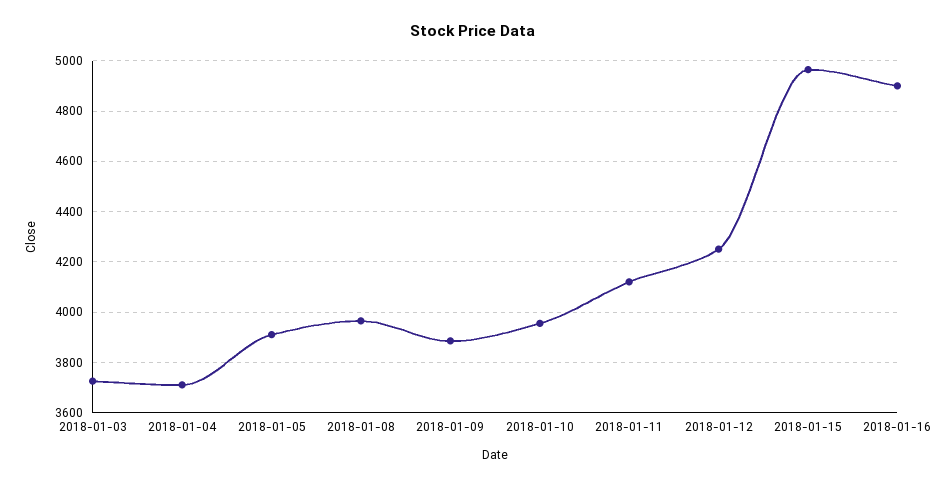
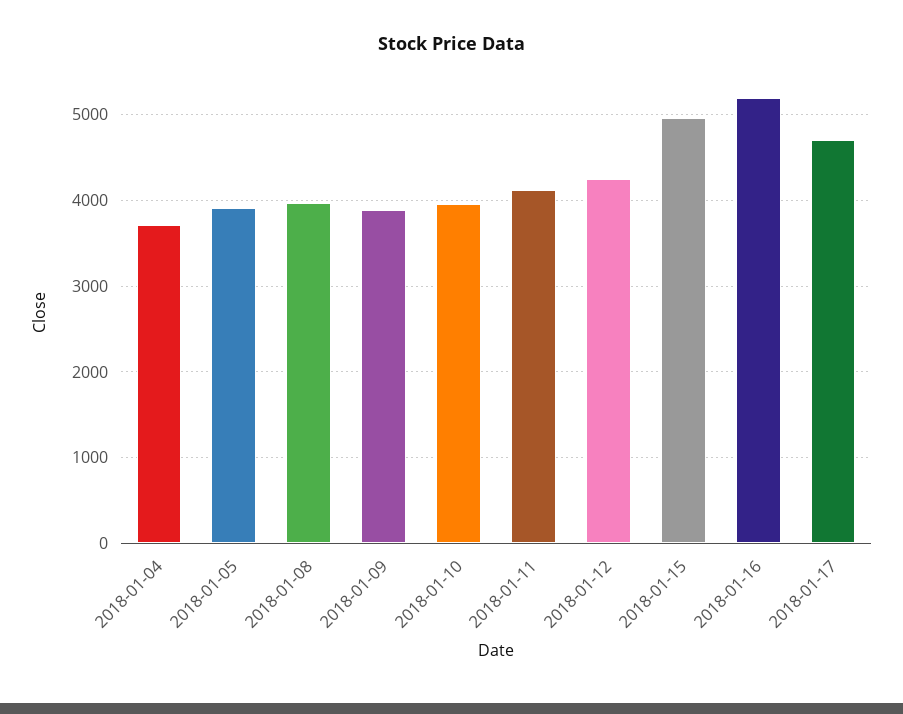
2018-01-03: 3725 -> none
2018-01-16: 4900 -> 5200
2018-01-17: none -> 4700

